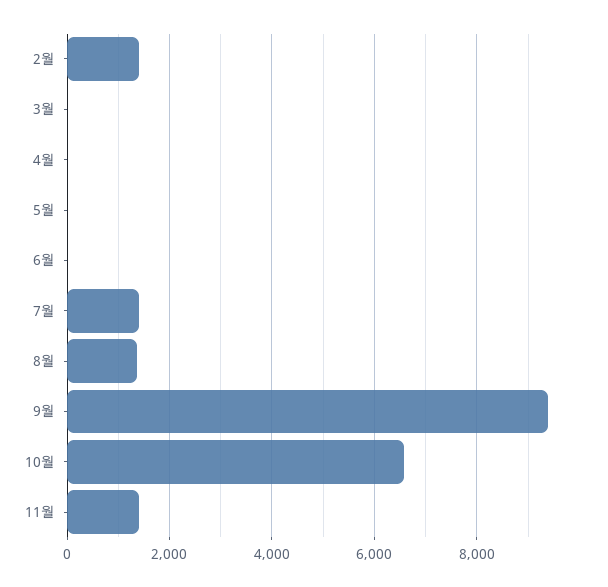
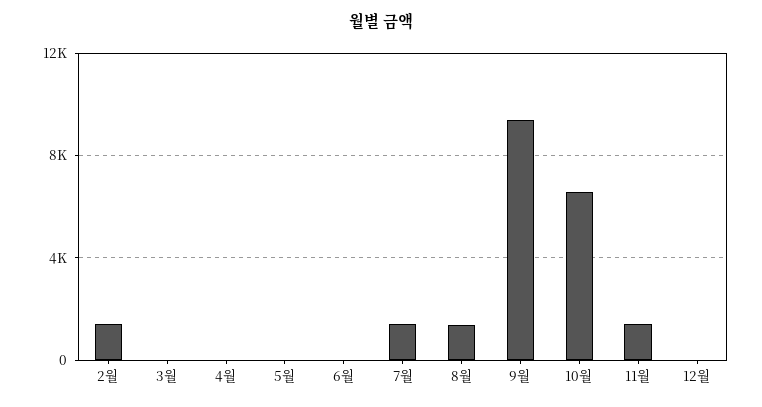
12월: none -> 0

